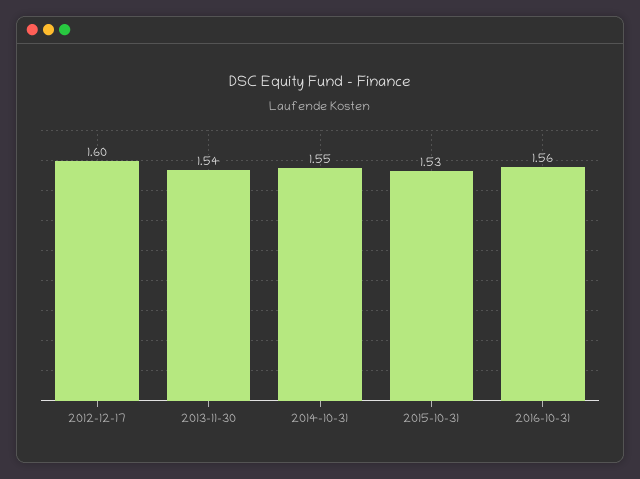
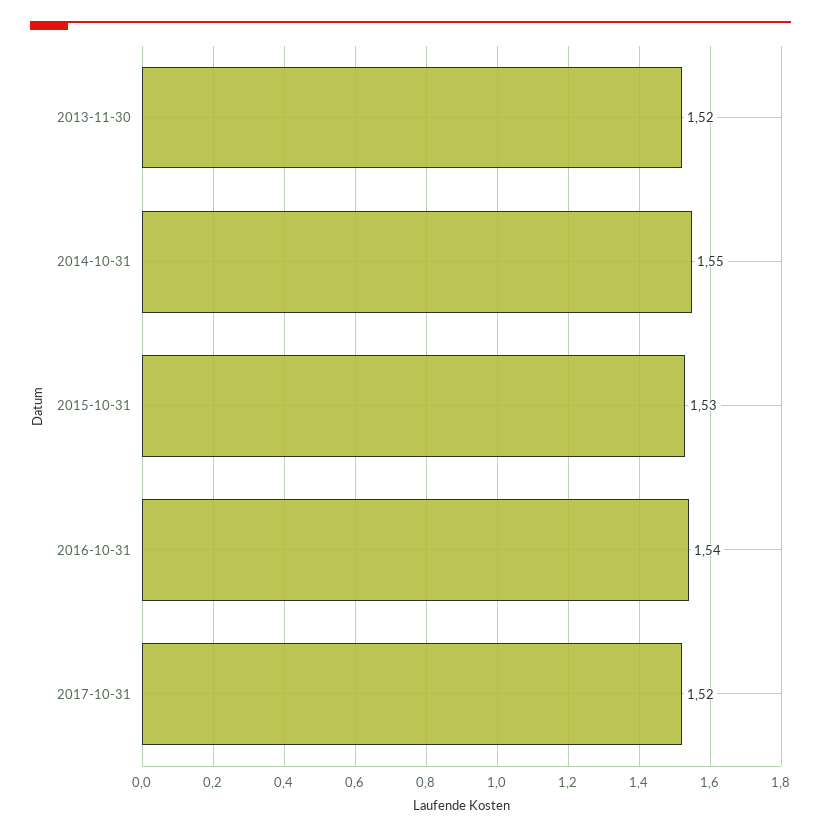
2012-12-17: 1.6 -> none
2013-11-30: 1.54 -> 1.52
2016-10-31: 1.56 -> 1.54
2017-10-31: none -> 1.52

